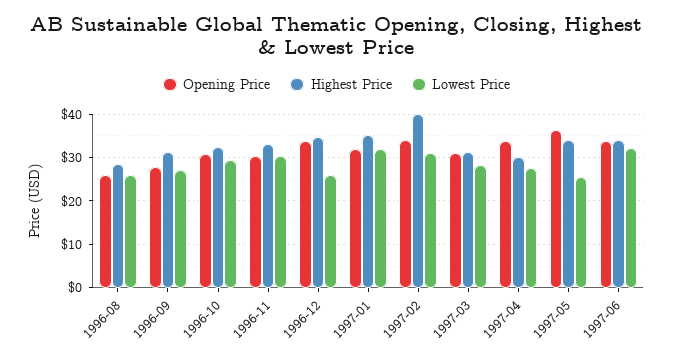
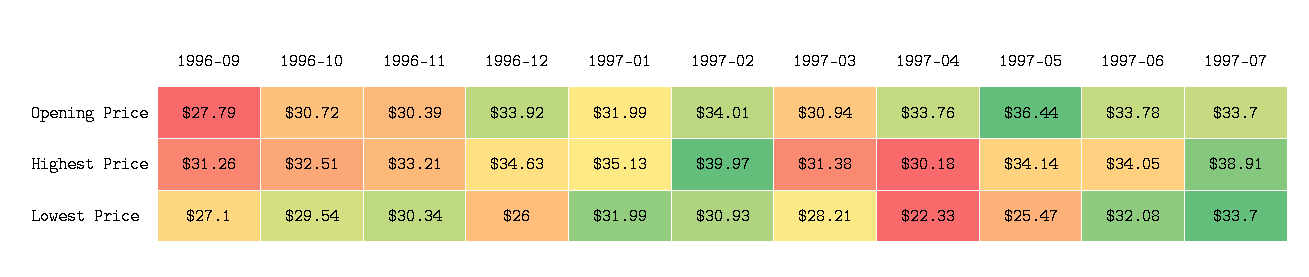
Opening Price, 1996-08: 26 -> none
Highest Price, 1996-08: 28 -> none
Lowest Price, 1996-08: 26 -> none
Lowest Price, 1997-04: 28 -> 22.33
Opening Price, 1997-07: none -> 33.7
Highest Price, 1997-07: none -> 38.91
Lowest Price, 1997-07: none -> 33.7

